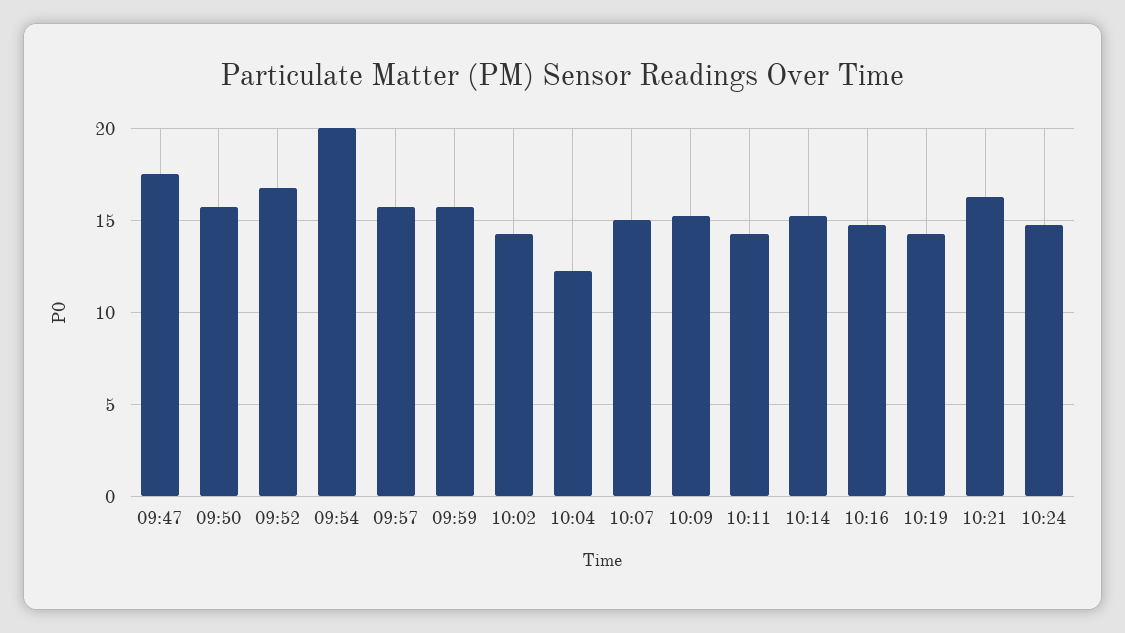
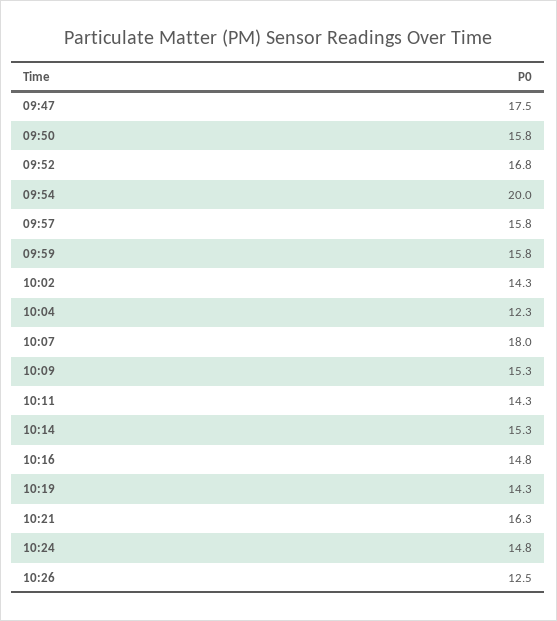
10:07: 15 -> 18
10:26: none -> 12.5

